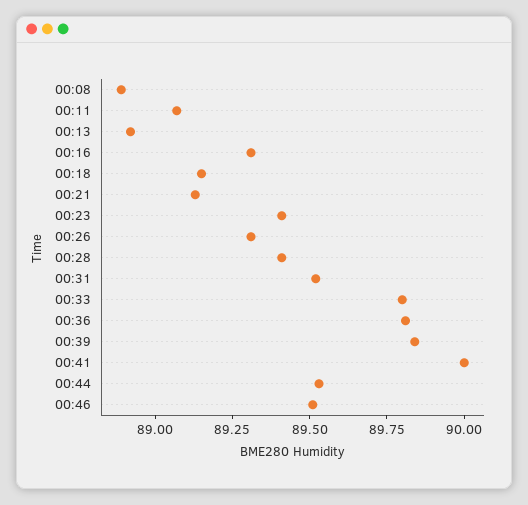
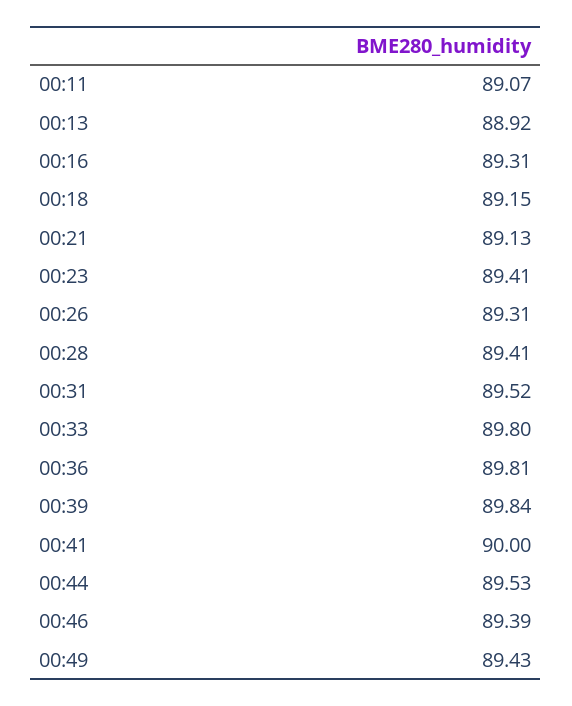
00:08: 88.9 -> none
00:46: 89.5 -> 89.39
00:49: none -> 89.43

